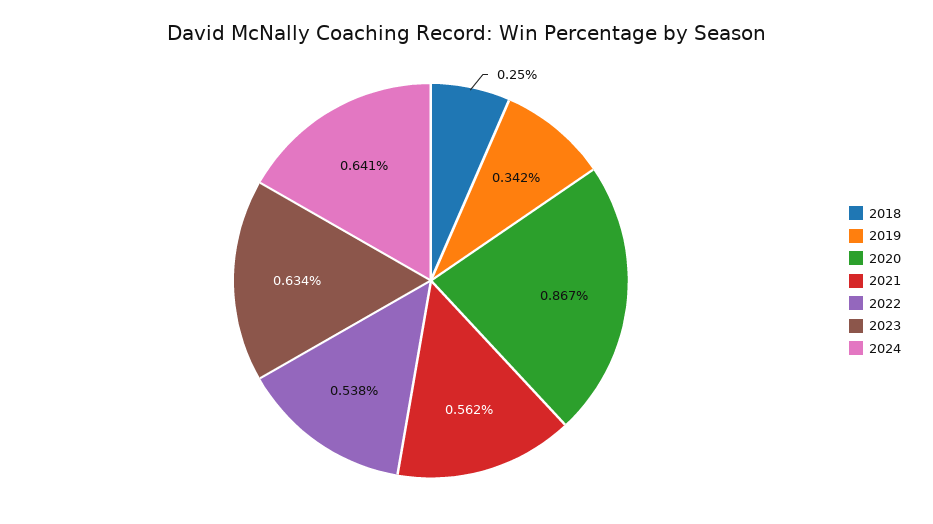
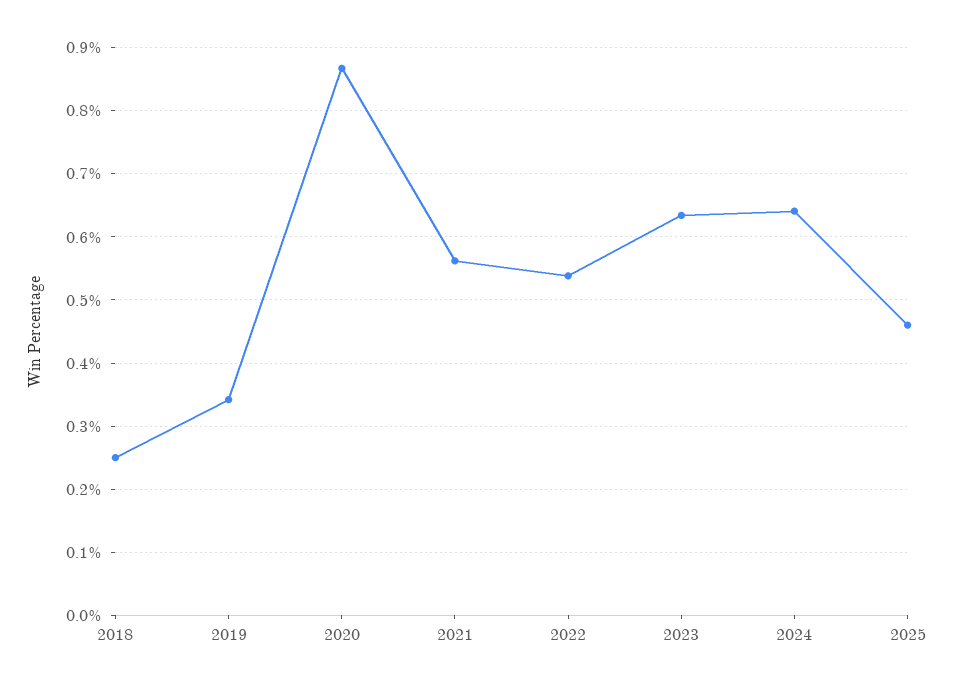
2025: none -> 0.46

